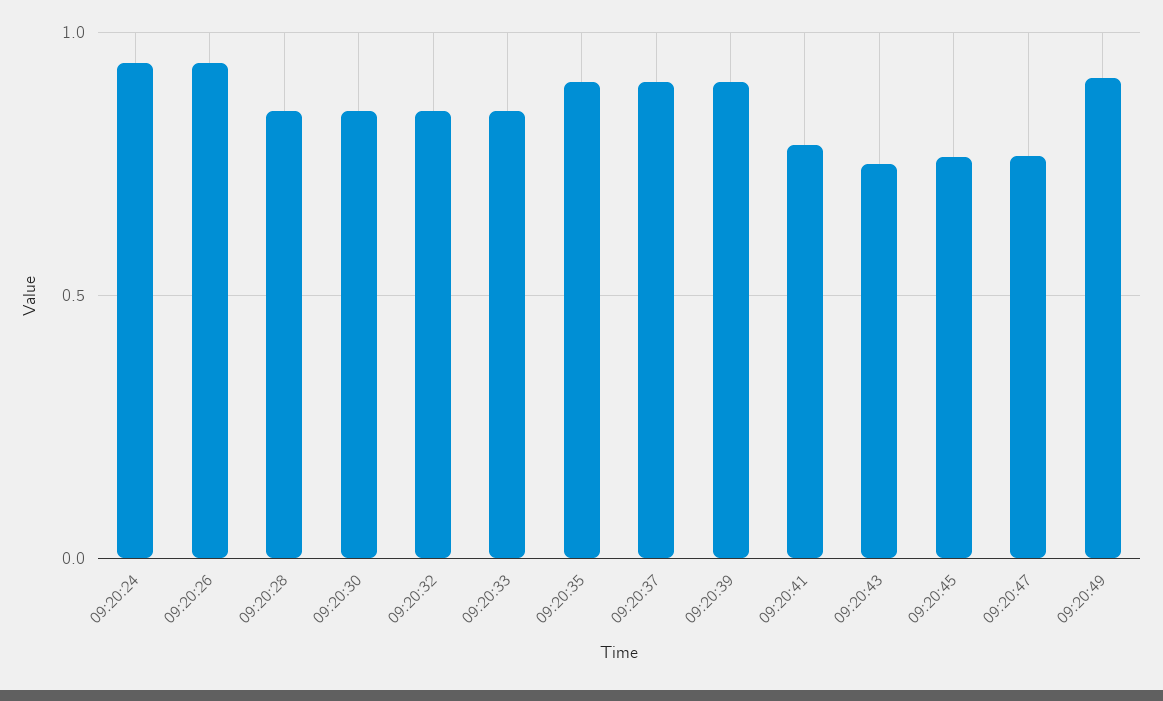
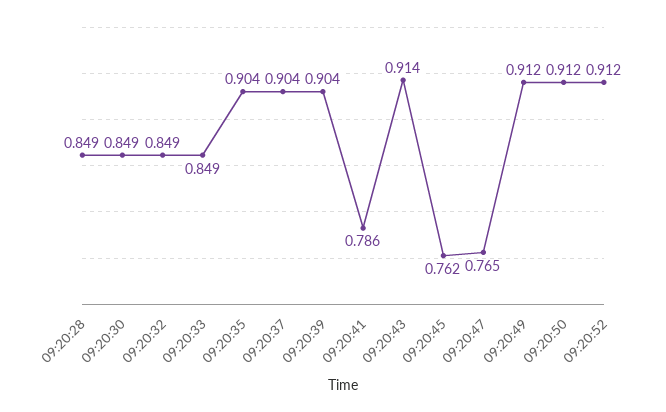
09:20:24: 0.95 -> none
09:20:26: 0.95 -> none
09:20:43: 0.75 -> 0.914
09:20:50: none -> 0.912
09:20:52: none -> 0.912

